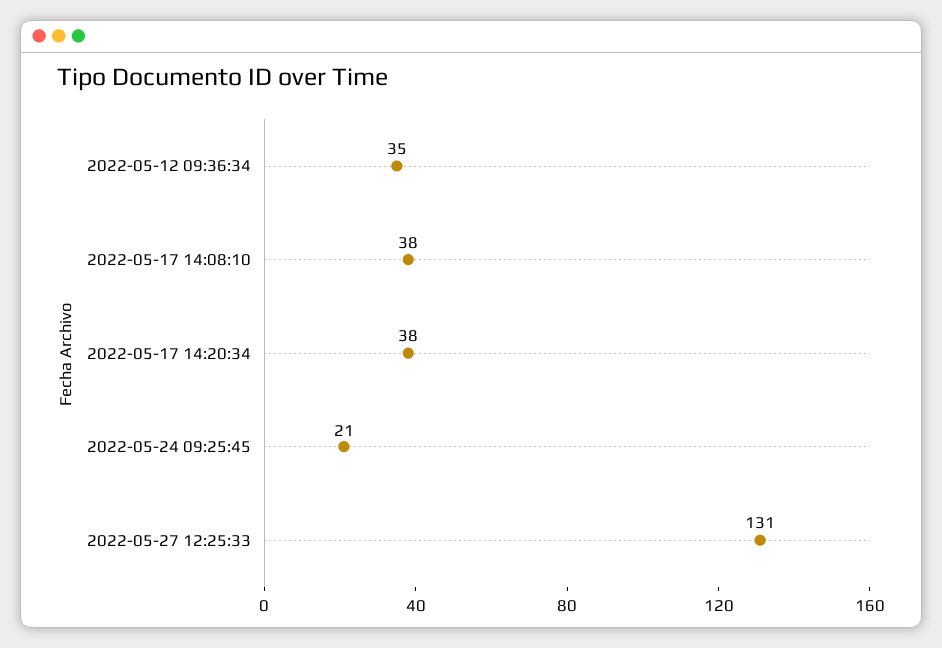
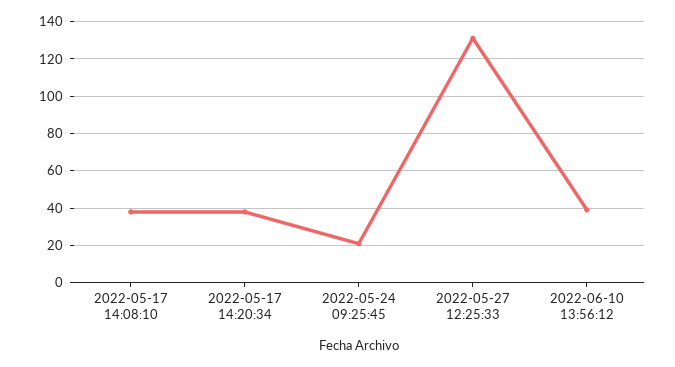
2022-05-12 09:36:34: 35 -> none
2022-06-10 13:56:12: none -> 40

